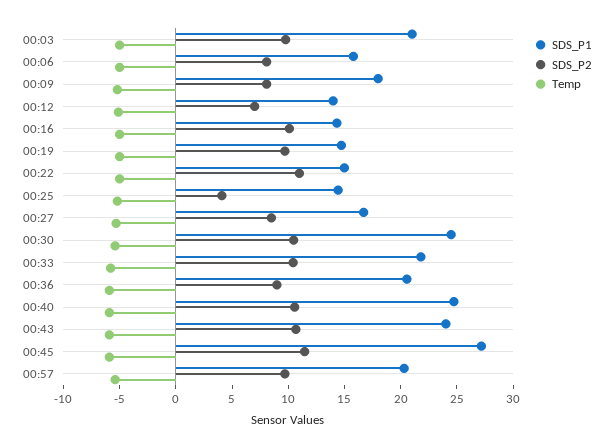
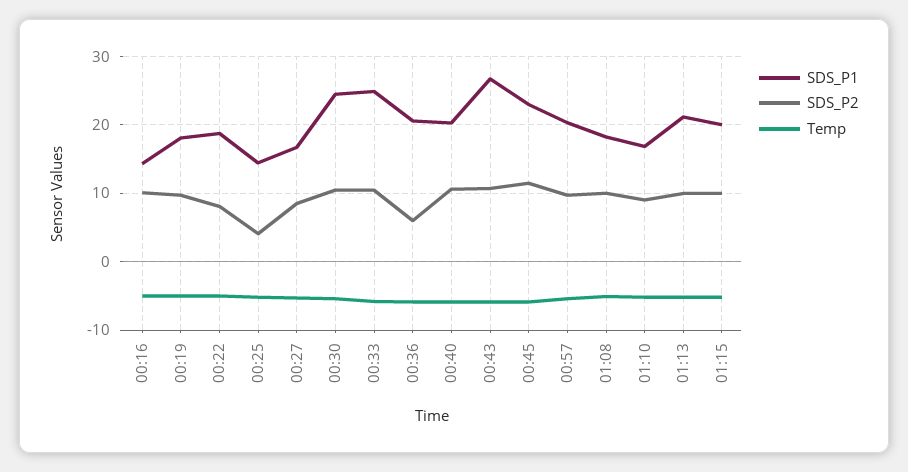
SDS_P1, 00:03: 21 -> none
SDS_P2, 00:03: 10 -> none
Temp, 00:03: -5 -> none
SDS_P1, 00:06: 16 -> none
SDS_P2, 00:06: 8 -> none
Temp, 00:06: -5 -> none
SDS_P1, 00:09: 18 -> none
SDS_P2, 00:09: 8 -> none
Temp, 00:09: -5 -> none
SDS_P1, 00:12: 14 -> none
SDS_P2, 00:12: 7 -> none
Temp, 00:12: -5 -> none
SDS_P1, 00:19: 15 -> 18
SDS_P1, 00:22: 15 -> 19
SDS_P2, 00:22: 11 -> 8
SDS_P1, 00:33: 22 -> 25
SDS_P2, 00:36: 9 -> 6
SDS_P1, 00:40: 25 -> 20
SDS_P1, 00:43: 24 -> 27
SDS_P1, 00:45: 27 -> 23
SDS_P1, 01:08: none -> 18
SDS_P2, 01:08: none -> 10
Temp, 01:08: none -> -5
SDS_P1, 01:10: none -> 17
SDS_P2, 01:10: none -> 9
Temp, 01:10: none -> -5
SDS_P1, 01:13: none -> 21
SDS_P2, 01:13: none -> 10
Temp, 01:13: none -> -5
SDS_P1, 01:15: none -> 20
SDS_P2, 01:15: none -> 10
Temp, 01:15: none -> -5

